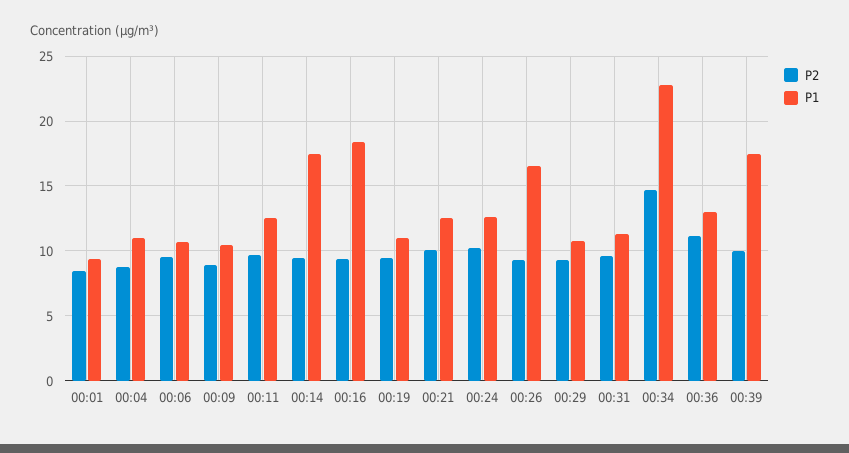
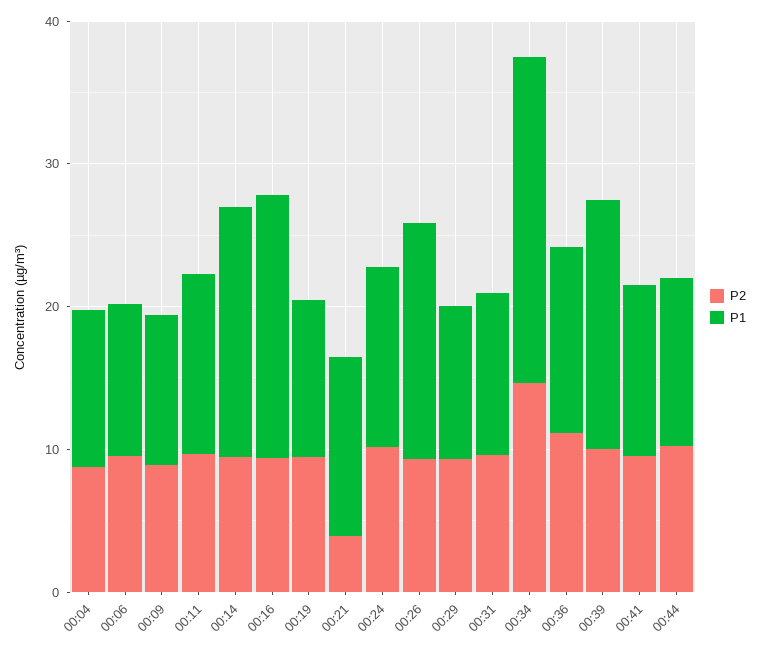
P2, 00:01: 8.5 -> none
P1, 00:01: 9.5 -> none
P2, 00:21: 10 -> 4
P2, 00:41: none -> 10
P1, 00:41: none -> 12
P2, 00:44: none -> 10
P1, 00:44: none -> 12

